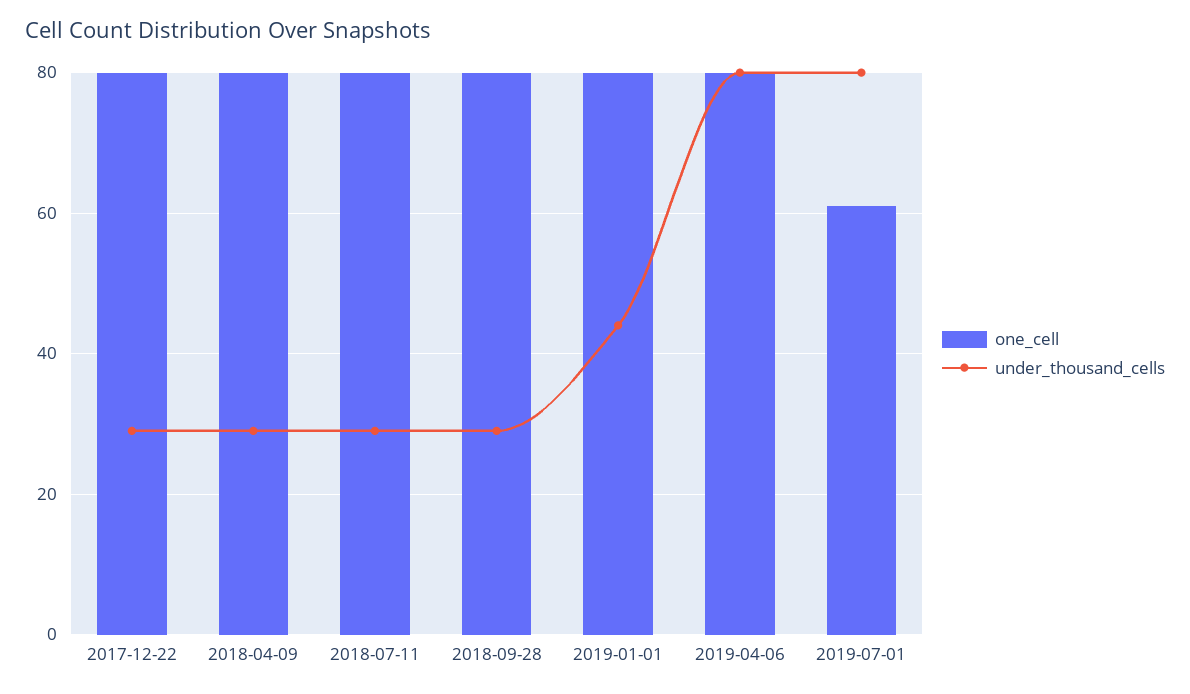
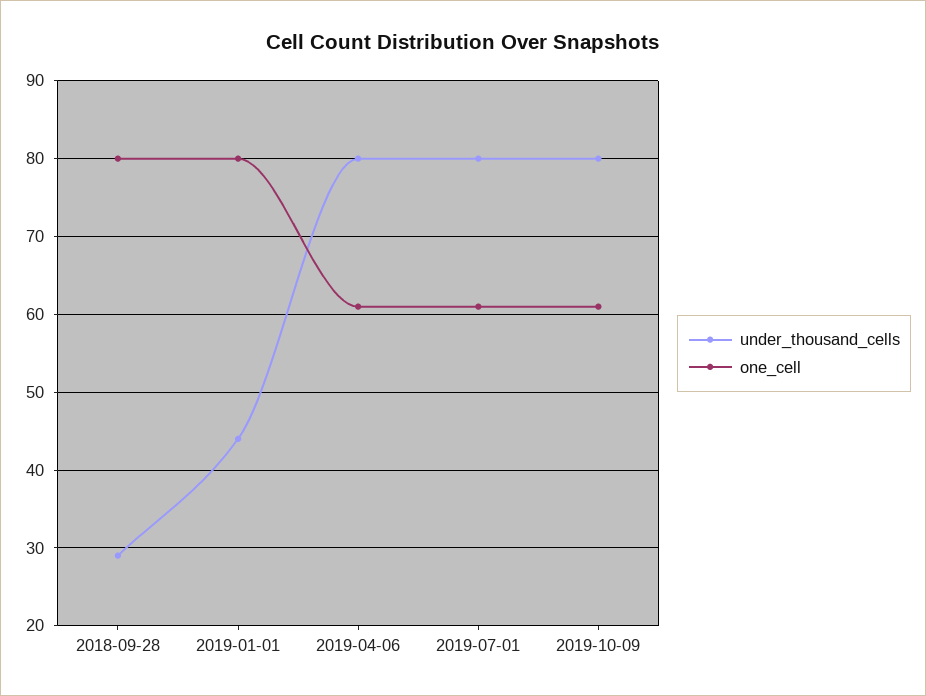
one_cell, 2017-12-22: 80 -> none
under_thousand_cells, 2017-12-22: 30 -> none
one_cell, 2018-04-09: 80 -> none
under_thousand_cells, 2018-04-09: 30 -> none
one_cell, 2018-07-11: 80 -> none
under_thousand_cells, 2018-07-11: 30 -> none
one_cell, 2019-04-06: 80 -> 61
under_thousand_cells, 2019-10-09: none -> 80
one_cell, 2019-10-09: none -> 61

